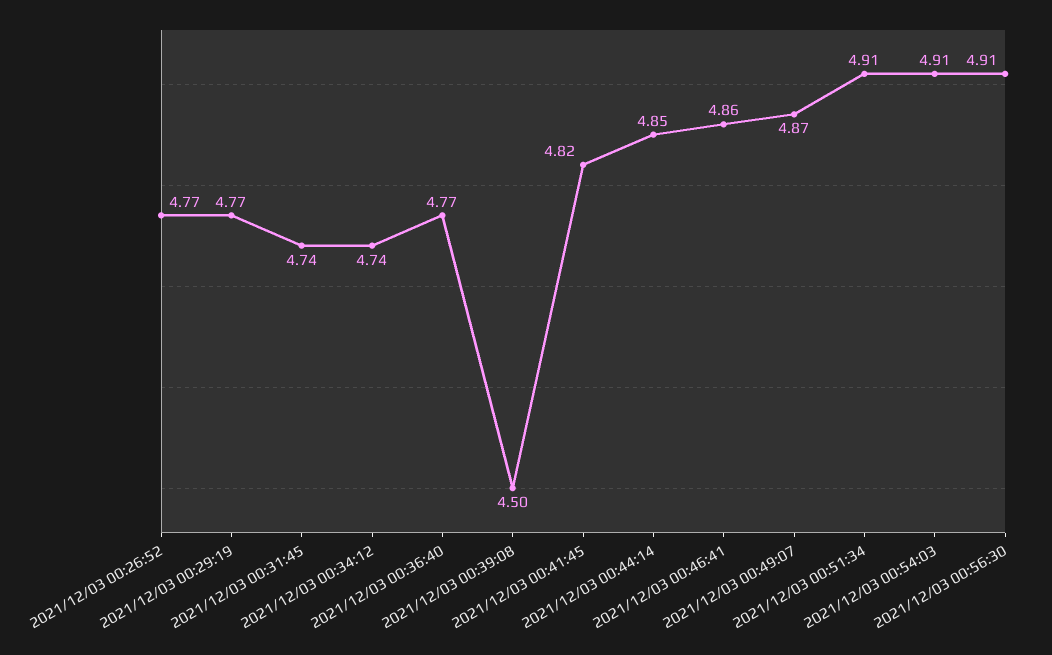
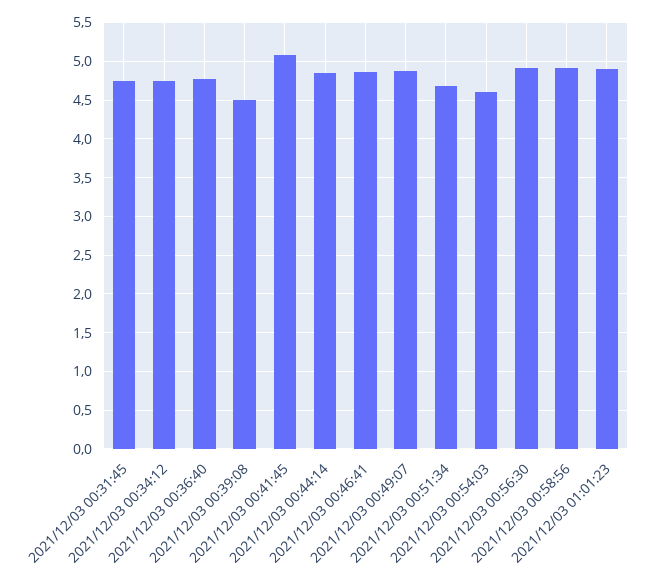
2021/12/03 00:26:52: 4.77 -> none
2021/12/03 00:29:19: 4.77 -> none
2021/12/03 00:41:45: 4.82 -> 5.1
2021/12/03 00:51:34: 4.91 -> 4.7
2021/12/03 00:54:03: 4.91 -> 4.6
2021/12/03 00:58:56: none -> 4.9
2021/12/03 01:01:23: none -> 4.9

